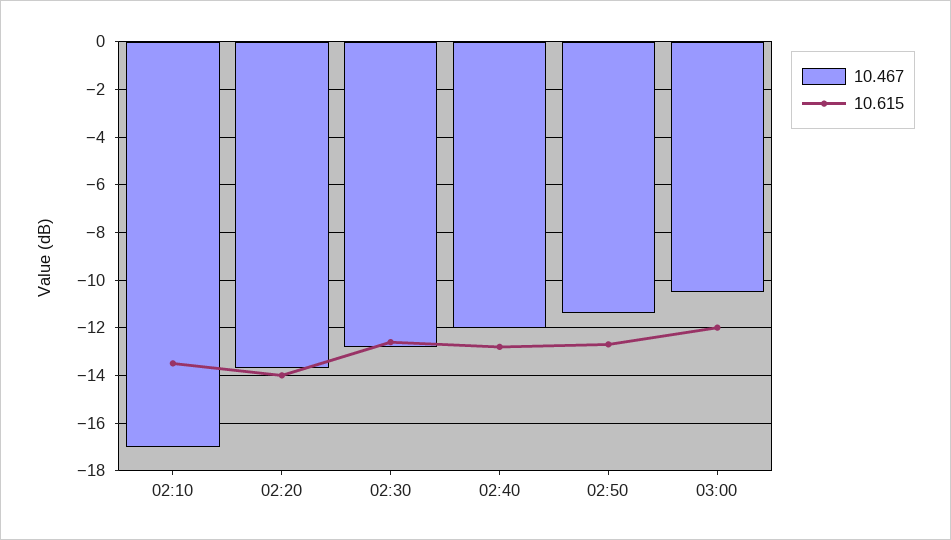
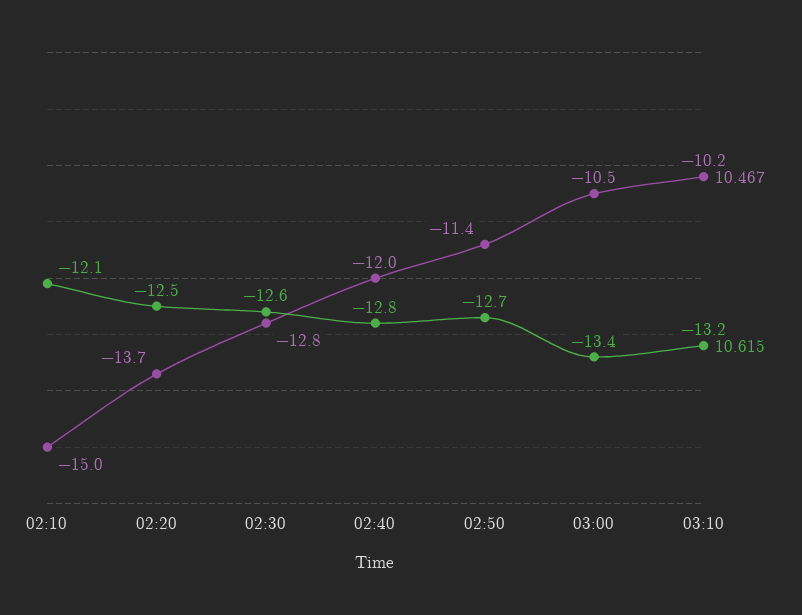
10.467, 02:10: -17 -> -15
10.615, 02:10: -13.5 -> -12.1
10.615, 02:20: -14 -> -12.5
10.615, 03:00: -12 -> -13.4
10.467, 03:10: none -> -10.2
10.615, 03:10: none -> -13.2

